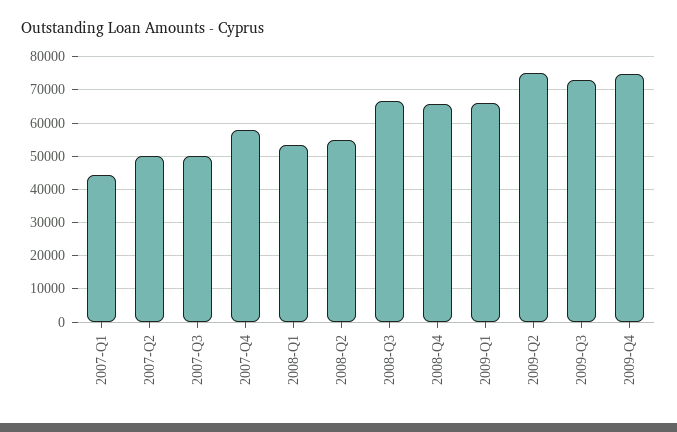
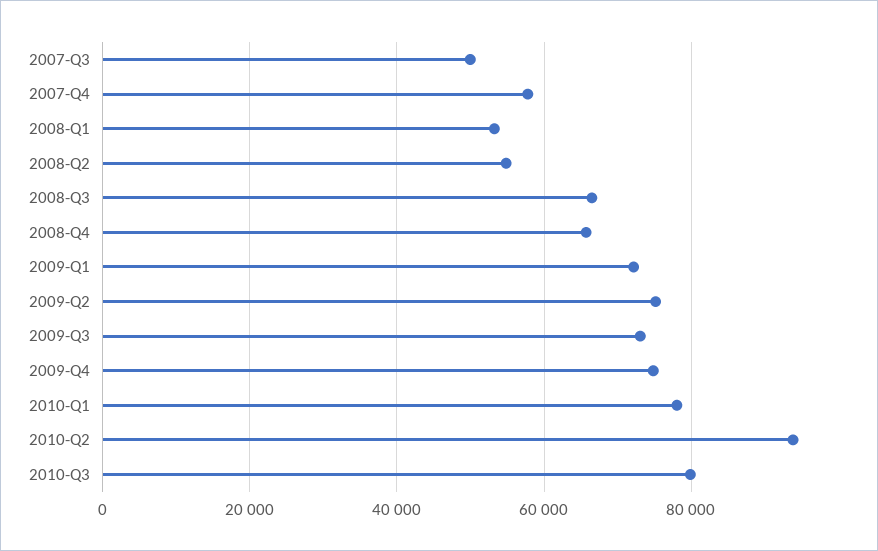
2007-Q1: 44000 -> none
2007-Q2: 50000 -> none
2009-Q1: 66000 -> 72000
2010-Q1: none -> 78000
2010-Q2: none -> 94000
2010-Q3: none -> 80000

